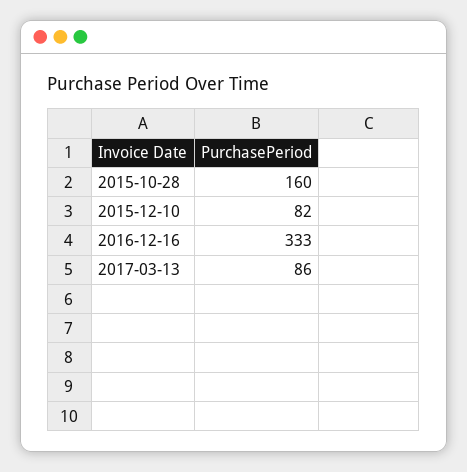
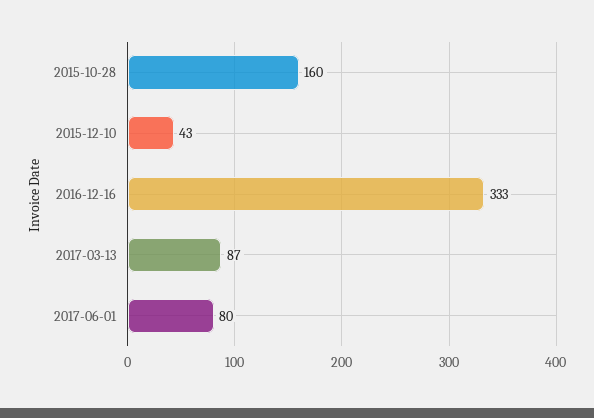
2015-12-10: 82 -> 43
2017-03-13: 86 -> 87
2017-06-01: none -> 80

